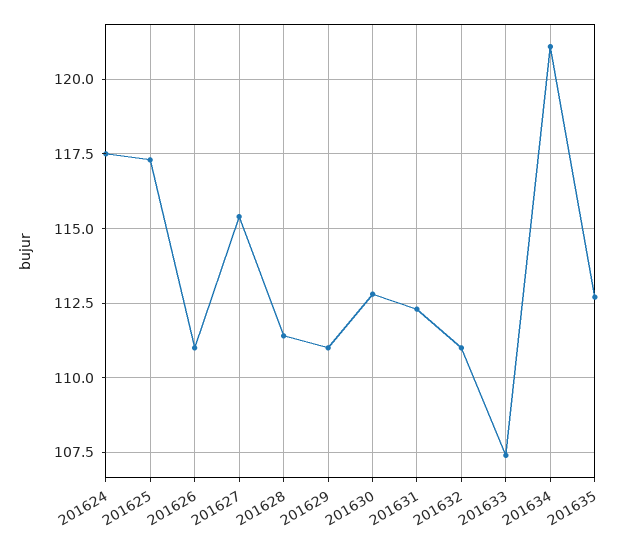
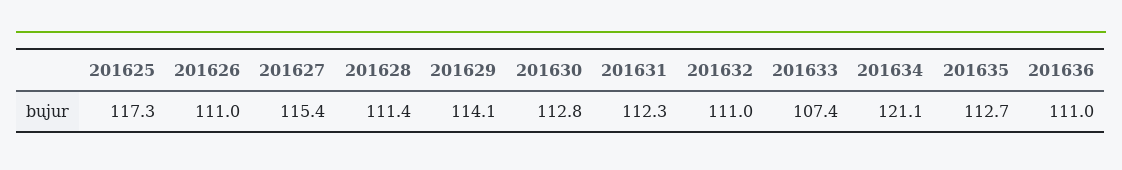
201624: 117.5 -> none
201629: 111 -> 114.1
201636: none -> 111

